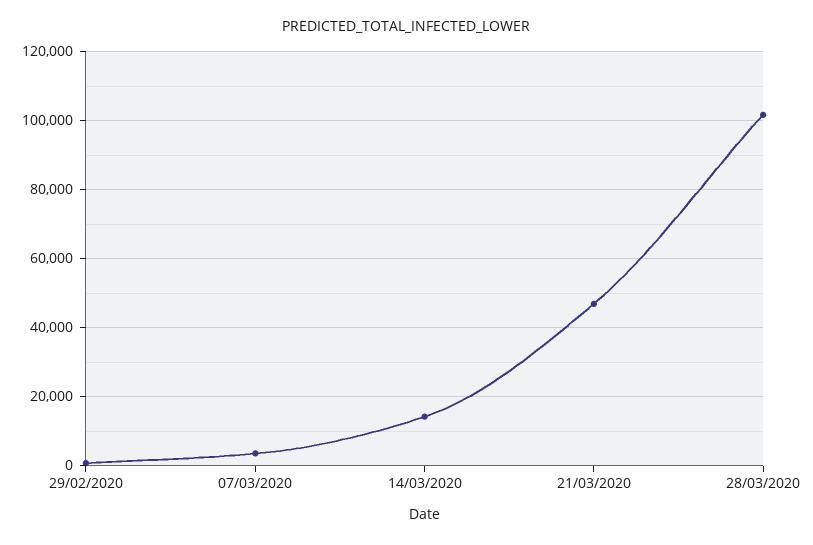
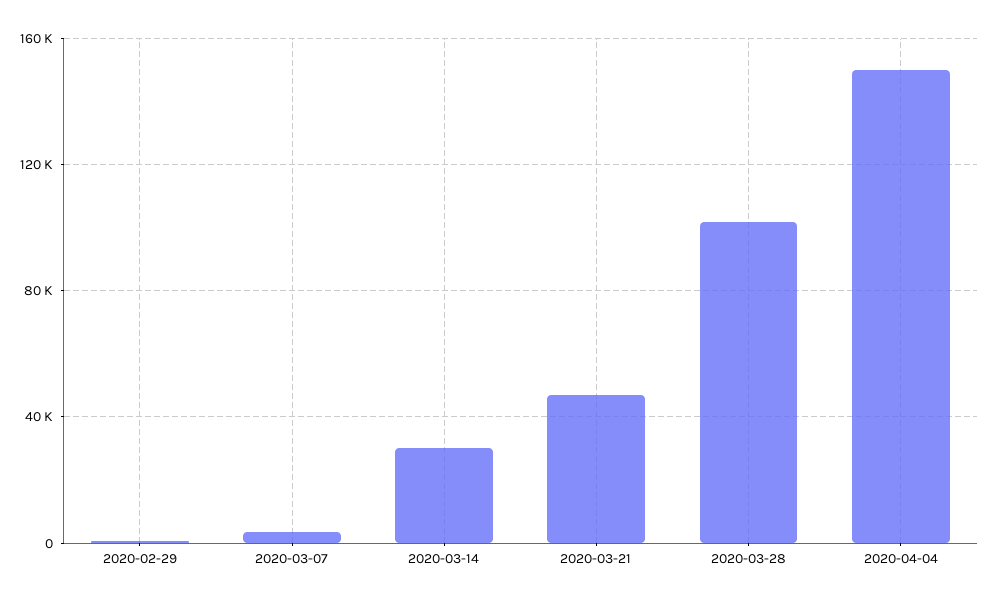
14/03/2020: 14000 -> 30000
2020-04-04: none -> 150000

